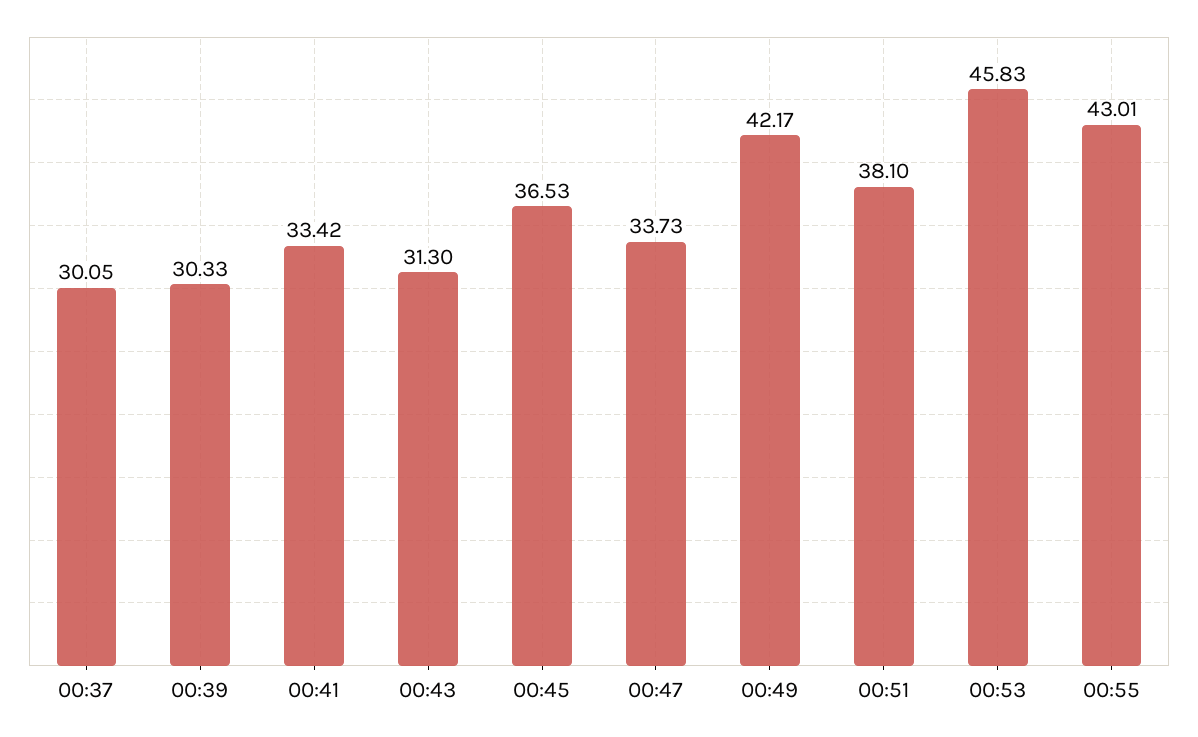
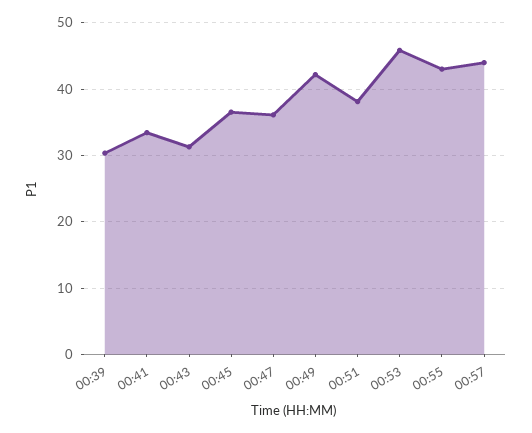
00:37: 30.05 -> none
00:47: 33.73 -> 36
00:57: none -> 44

